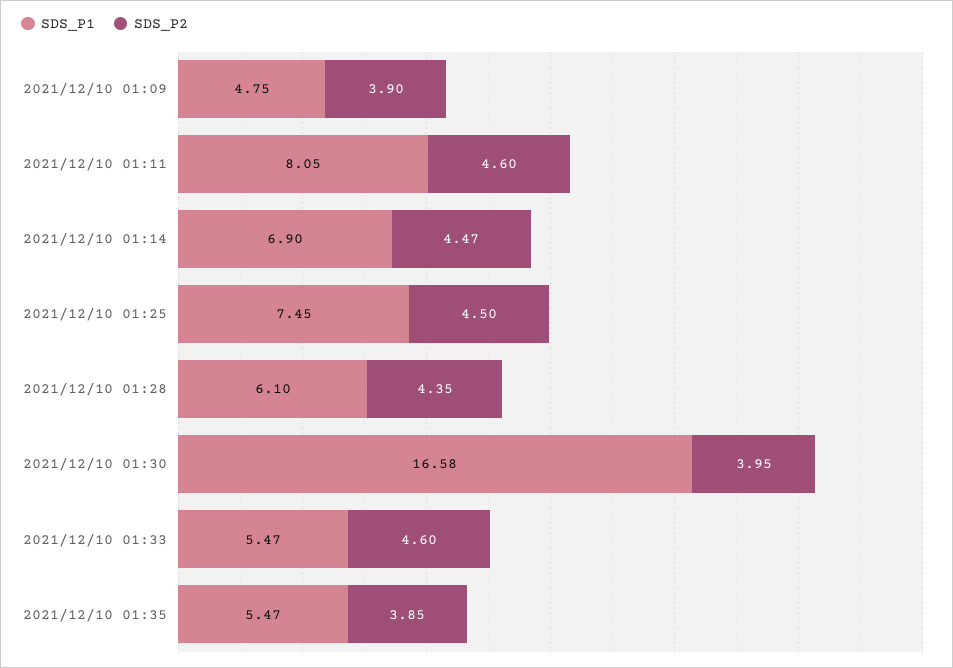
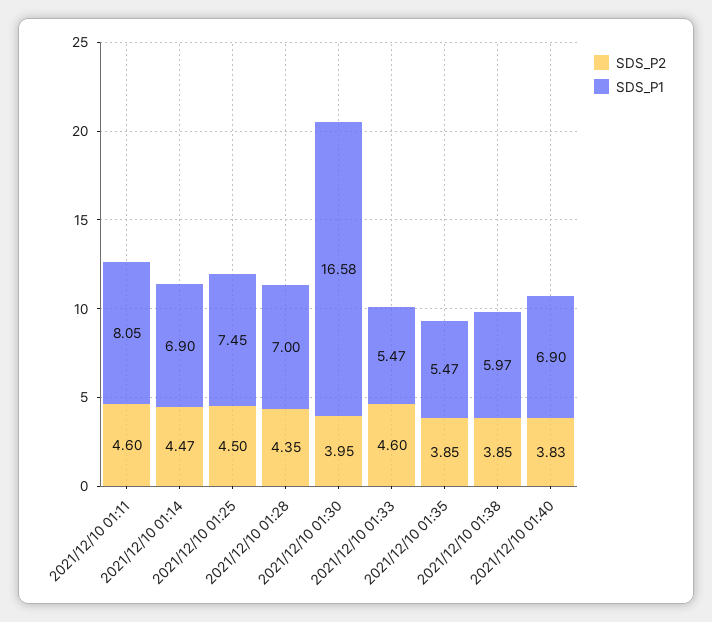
SDS_P1, 2021/12/10 01:09: 4.75 -> none
SDS_P2, 2021/12/10 01:09: 3.9 -> none
SDS_P1, 2021/12/10 01:28: 6.1 -> 7
SDS_P2, 2021/12/10 01:38: none -> 3.85
SDS_P1, 2021/12/10 01:38: none -> 5.97
SDS_P2, 2021/12/10 01:40: none -> 3.83
SDS_P1, 2021/12/10 01:40: none -> 6.9

